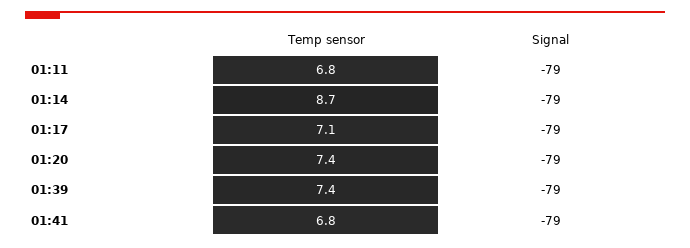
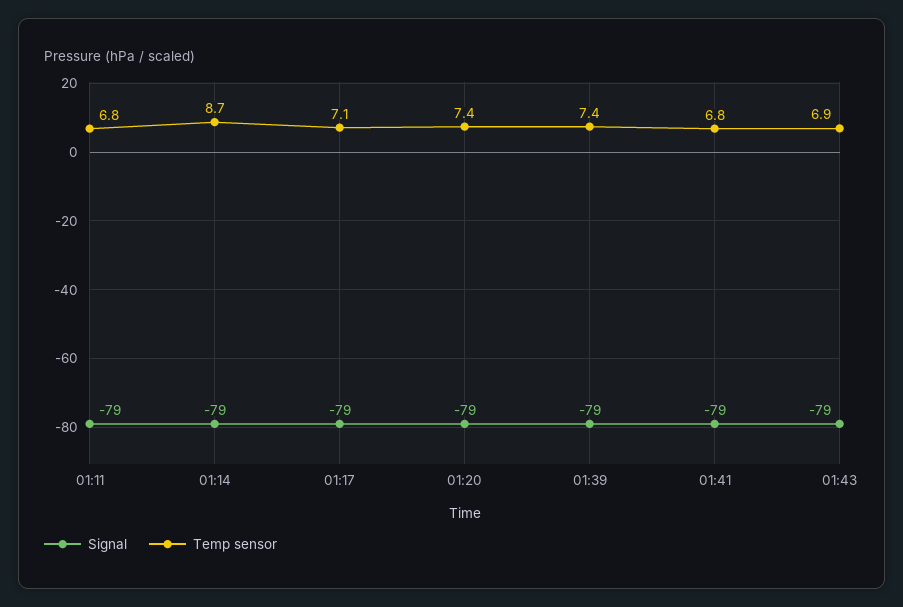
Signal, 01:43: none -> -79
Temp sensor, 01:43: none -> 6.9

